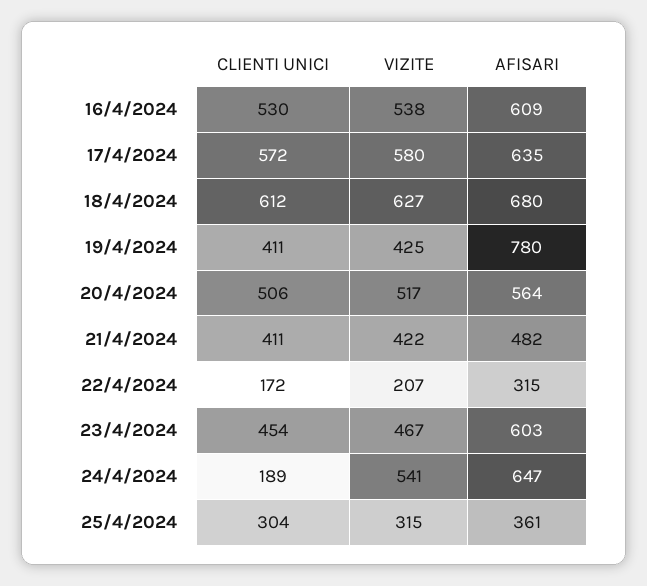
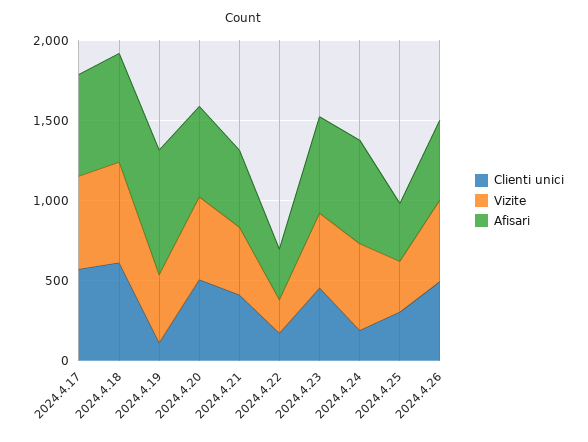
CLIENTI UNICI, 16/4/2024: 530 -> none
VIZITE, 16/4/2024: 538 -> none
AFISARI, 16/4/2024: 609 -> none
CLIENTI UNICI, 19/4/2024: 411 -> 100
CLIENTI UNICI, 2024.4.26: none -> 500
VIZITE, 2024.4.26: none -> 500
AFISARI, 2024.4.26: none -> 500

